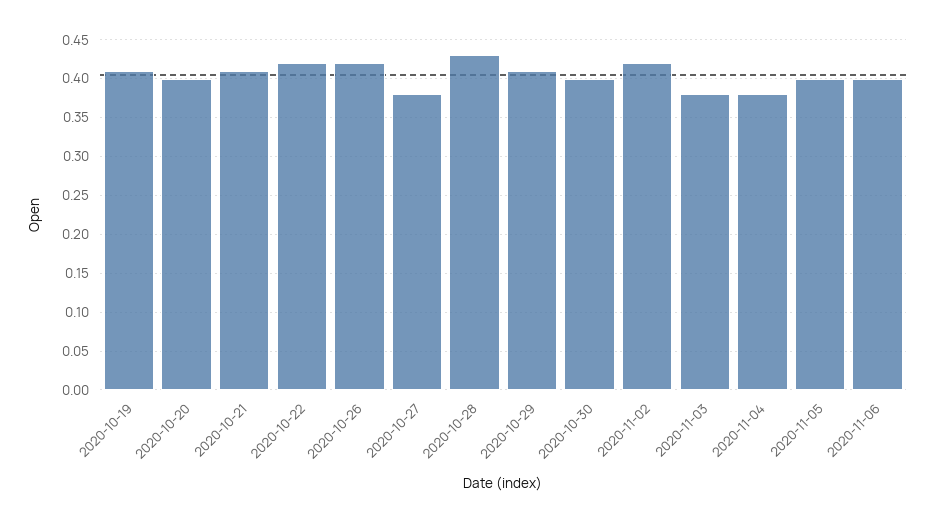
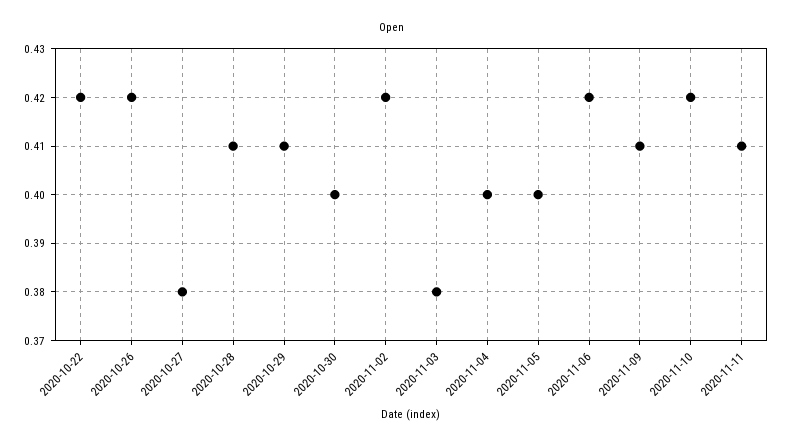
2020-10-19: 0.41 -> none
2020-10-20: 0.4 -> none
2020-10-21: 0.41 -> none
2020-10-28: 0.43 -> 0.41
2020-11-04: 0.38 -> 0.4
2020-11-06: 0.4 -> 0.42
2020-11-09: none -> 0.41
2020-11-10: none -> 0.42
2020-11-11: none -> 0.41

